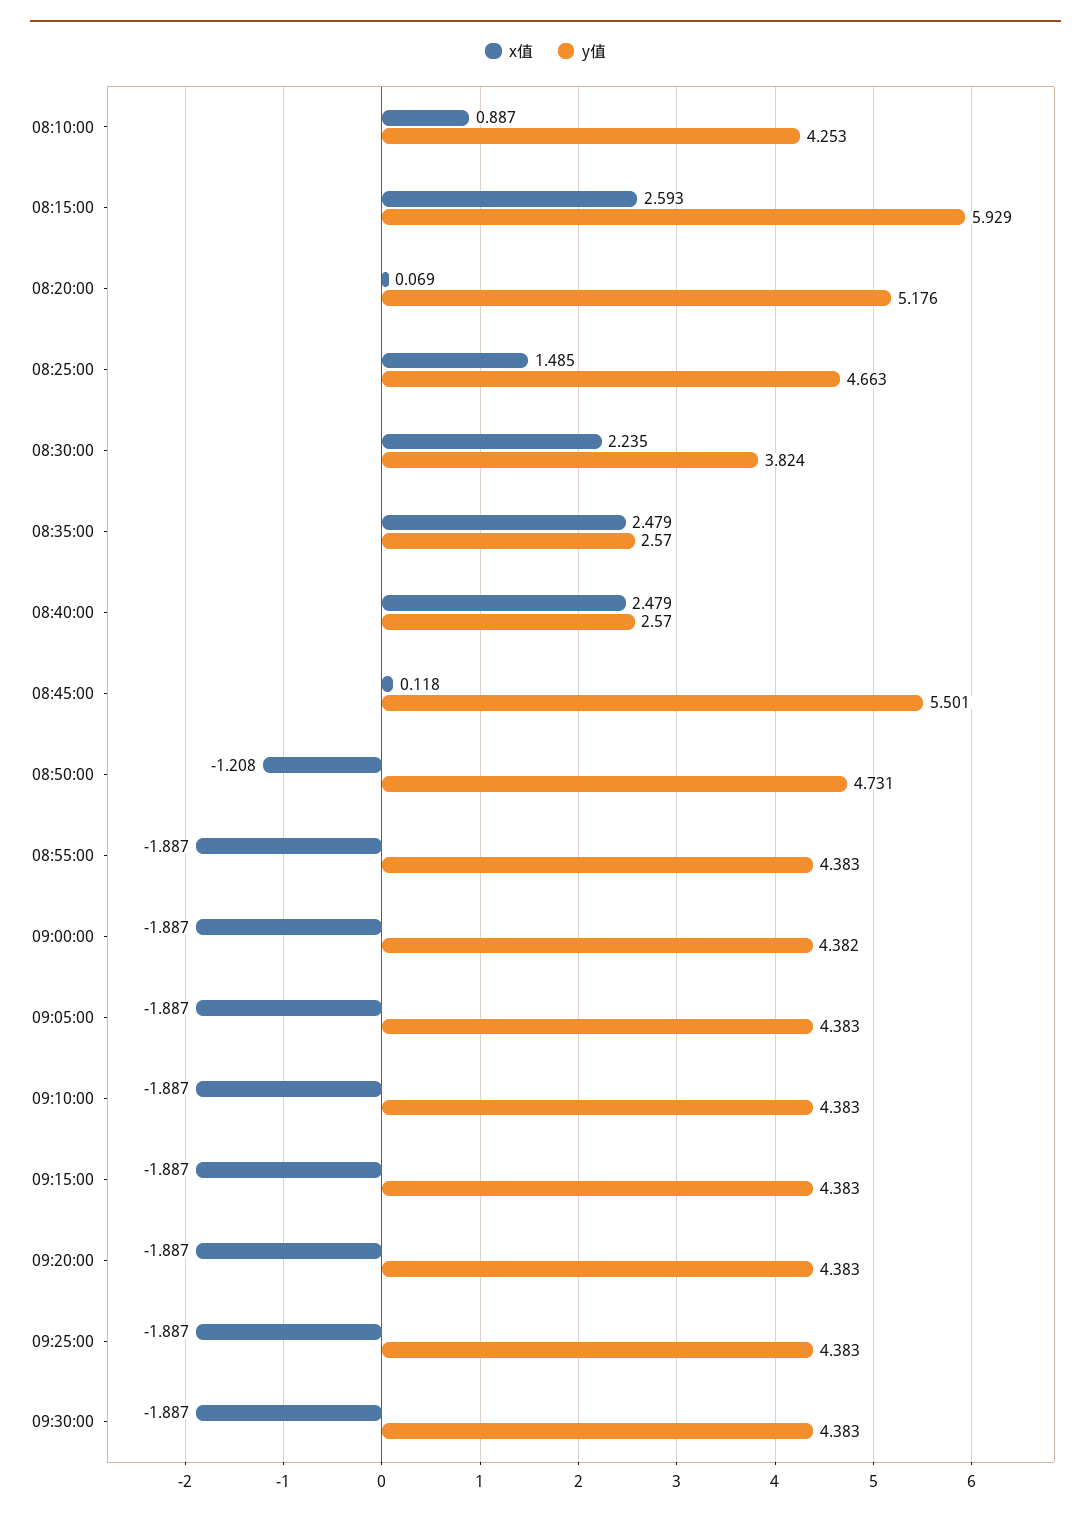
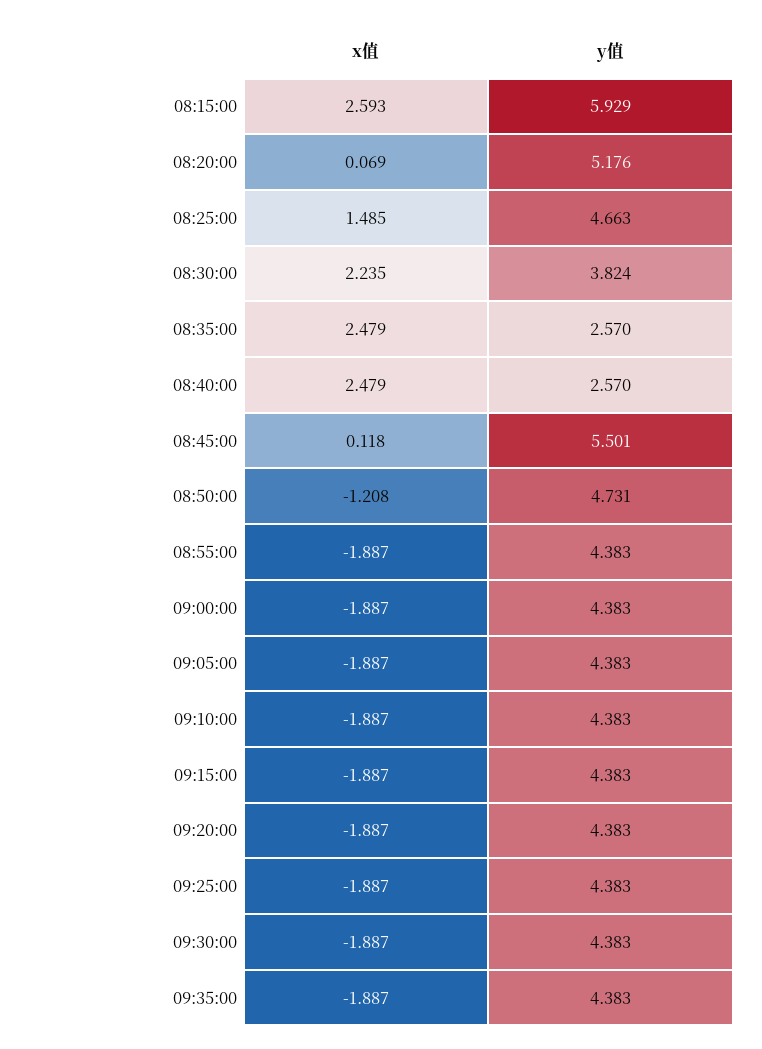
x值, 08:10:00: 0.887 -> none
y值, 08:10:00: 4.253 -> none
y值, 09:00:00: 4.382 -> 4.383
x值, 09:35:00: none -> -1.887
y值, 09:35:00: none -> 4.383

